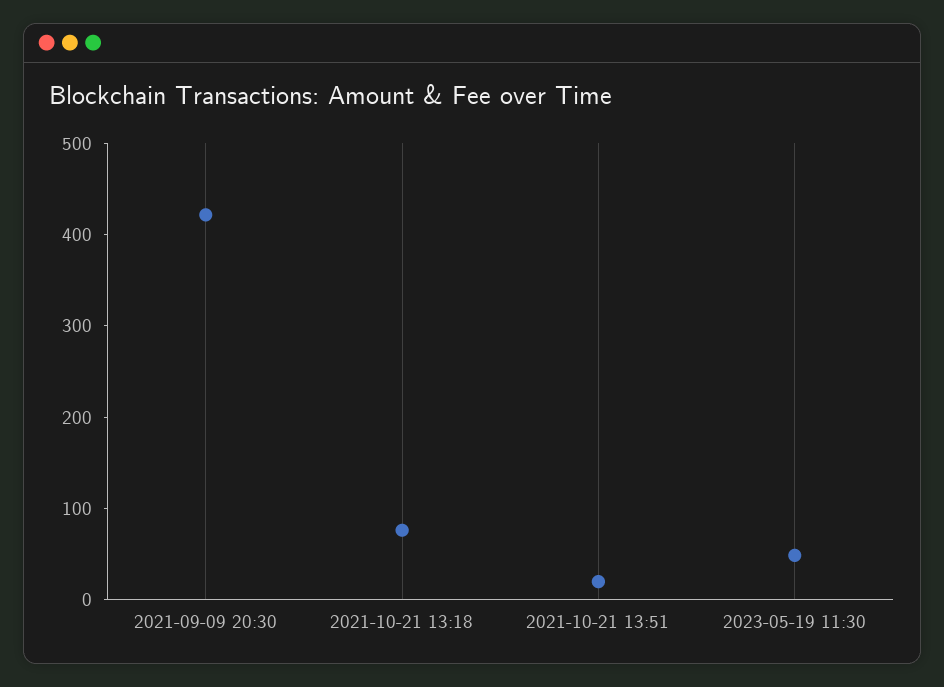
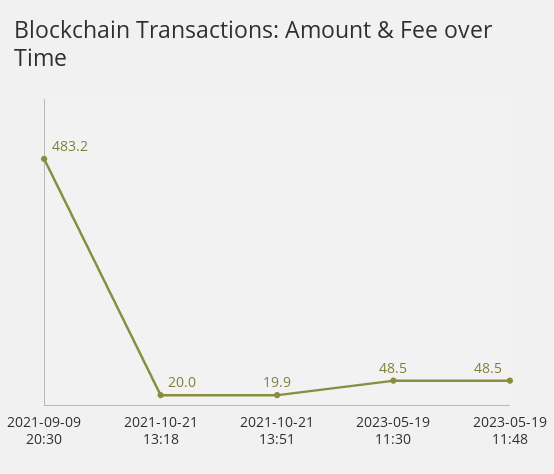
2021-09-09 20:30: 420 -> 483.2
2021-10-21 13:18: 80 -> 20
2023-05-19 11:48: none -> 48.5

